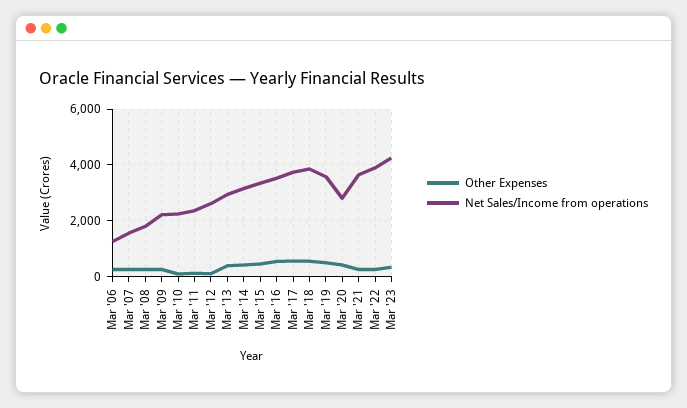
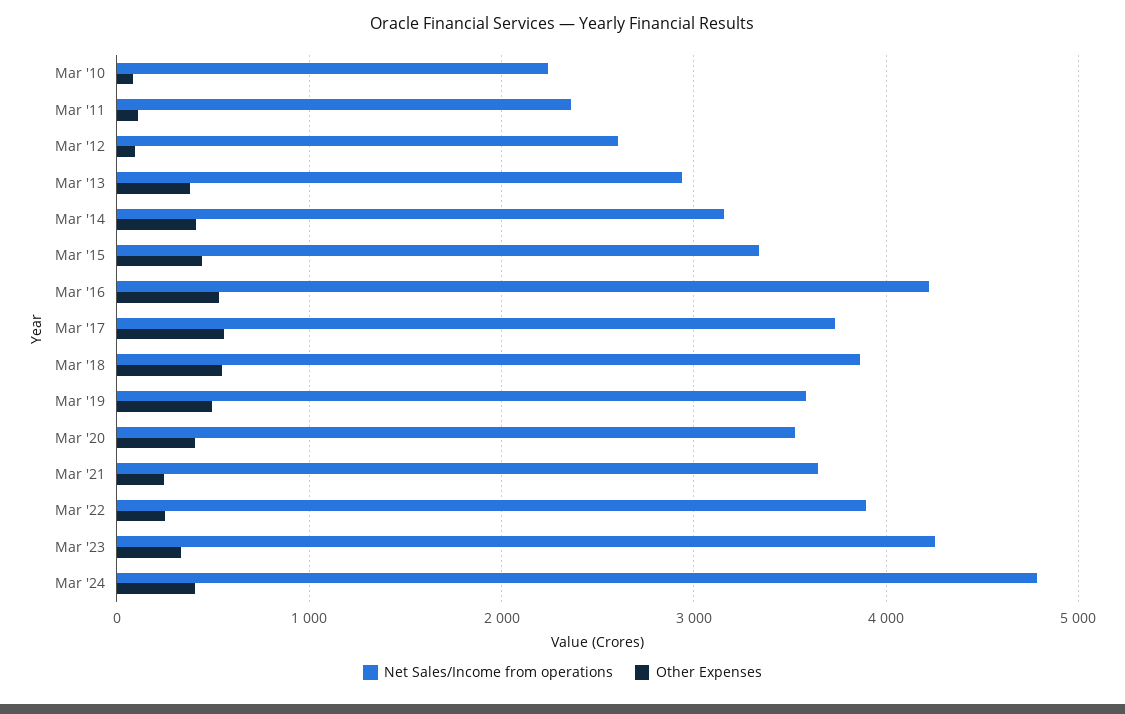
Other Expenses, Mar '06: 250 -> none
Net Sales/Income from operations, Mar '06: 1250 -> none
Other Expenses, Mar '07: 250 -> none
Net Sales/Income from operations, Mar '07: 1500 -> none
Other Expenses, Mar '08: 250 -> none
Net Sales/Income from operations, Mar '08: 1750 -> none
Other Expenses, Mar '09: 250 -> none
Net Sales/Income from operations, Mar '09: 2250 -> none
Net Sales/Income from operations, Mar '16: 3500 -> 4200
Net Sales/Income from operations, Mar '20: 2750 -> 3500
Net Sales/Income from operations, Mar '24: none -> 4800
Other Expenses, Mar '24: none -> 400

